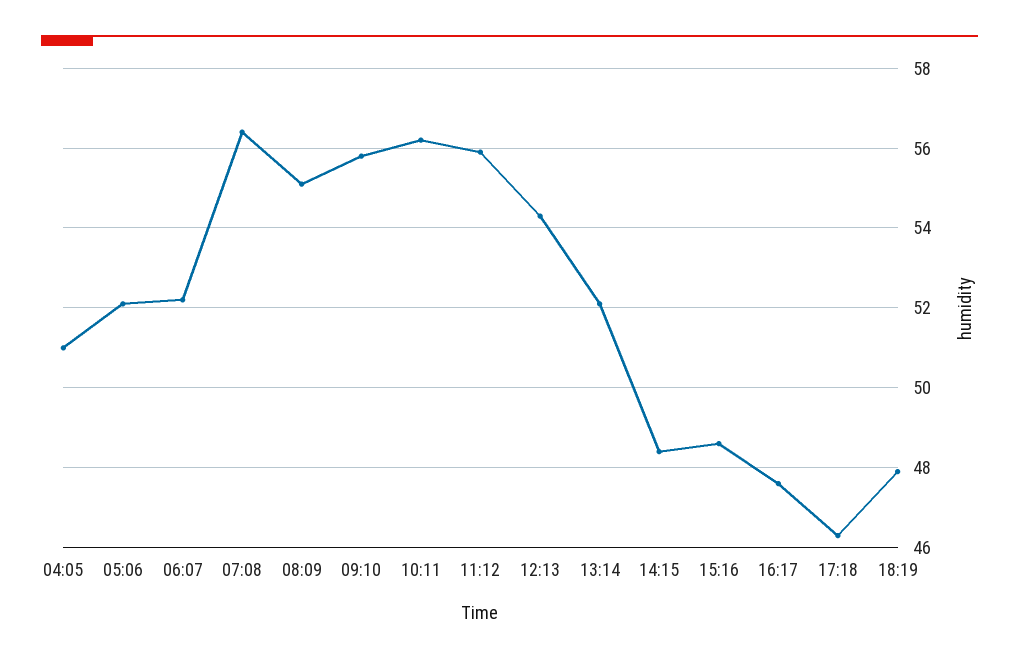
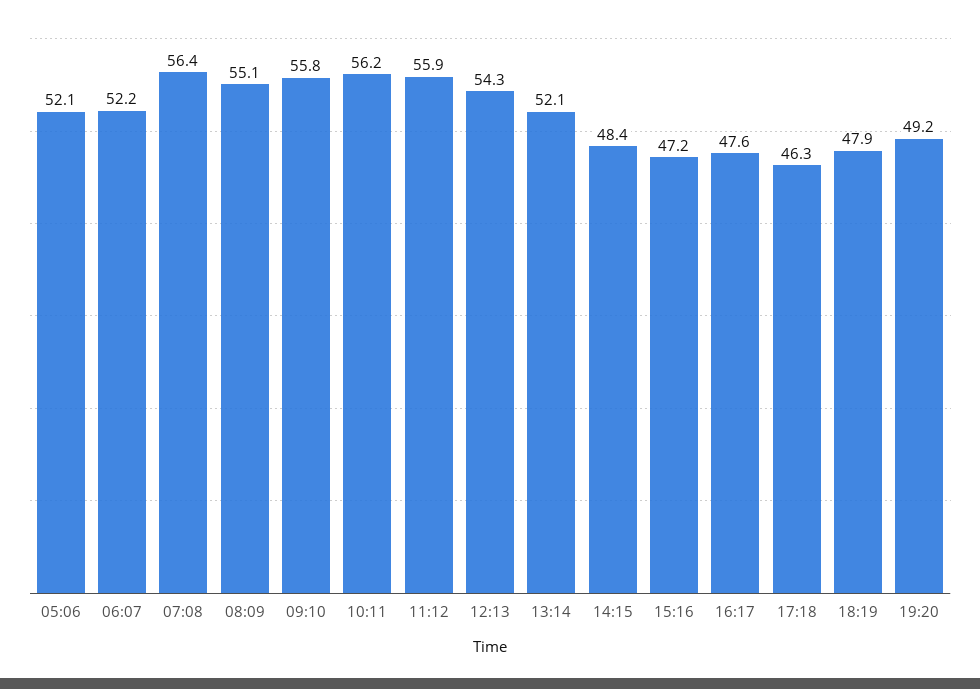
04:05: 51 -> none
15:16: 48.5 -> 47.2
19:20: none -> 49.2

